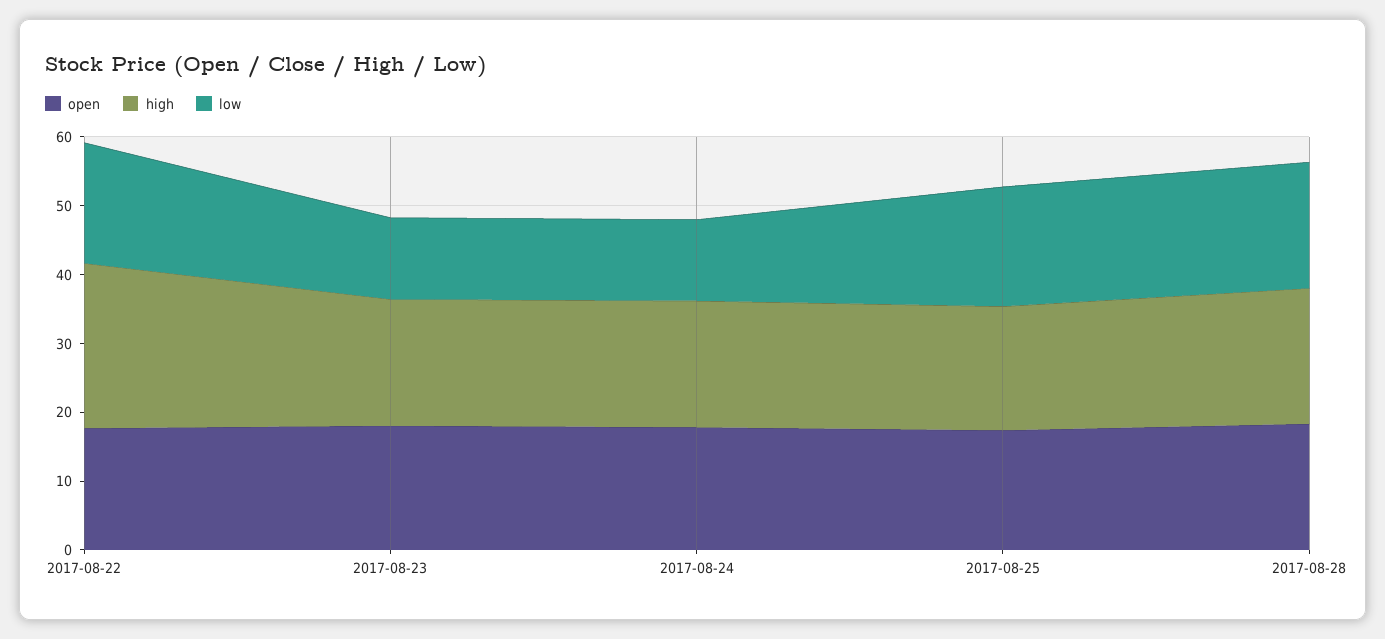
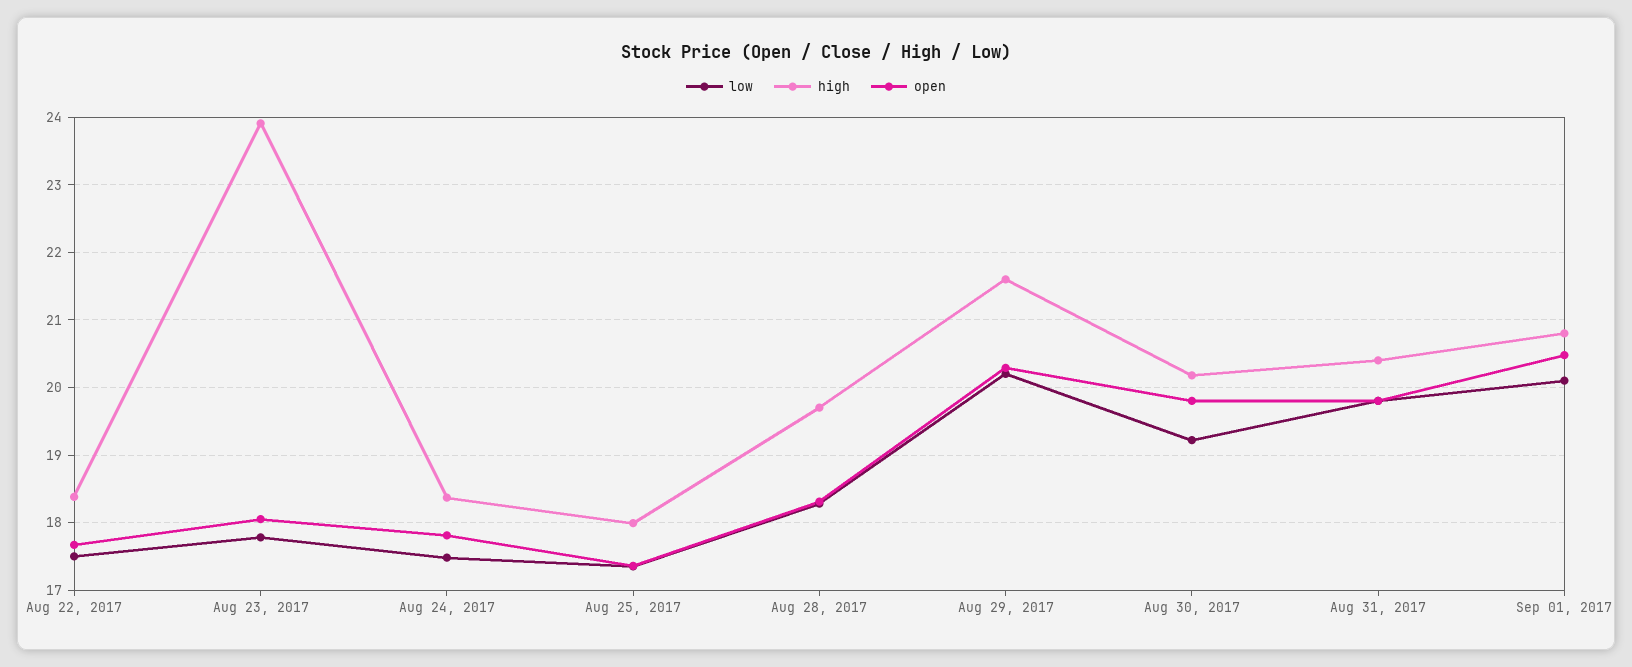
high, 2017-08-22: 24 -> 18.4
high, 2017-08-23: 18 -> 23.9
low, 2017-08-23: 12 -> 17.8
low, 2017-08-24: 12 -> 17.5
low, Aug 29, 2017: none -> 20.2
high, Aug 29, 2017: none -> 21.6
open, Aug 29, 2017: none -> 20.3
low, Aug 30, 2017: none -> 19.2
high, Aug 30, 2017: none -> 20.2
open, Aug 30, 2017: none -> 19.8
low, Aug 31, 2017: none -> 19.8
high, Aug 31, 2017: none -> 20.4
open, Aug 31, 2017: none -> 19.8
low, Sep 01, 2017: none -> 20.1
high, Sep 01, 2017: none -> 20.8
open, Sep 01, 2017: none -> 20.5

